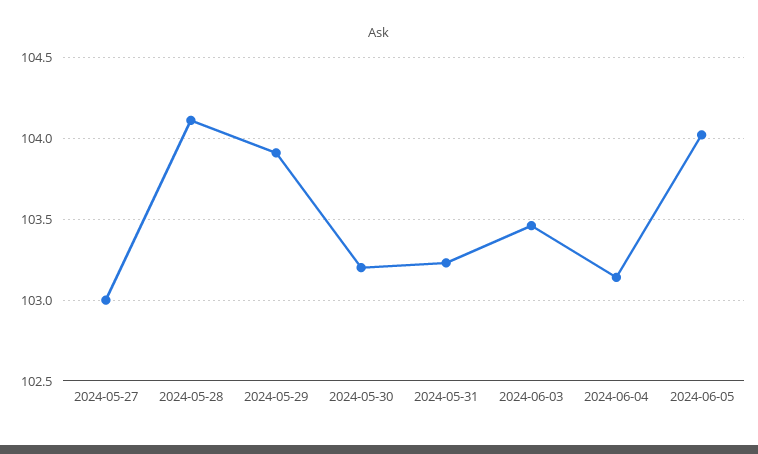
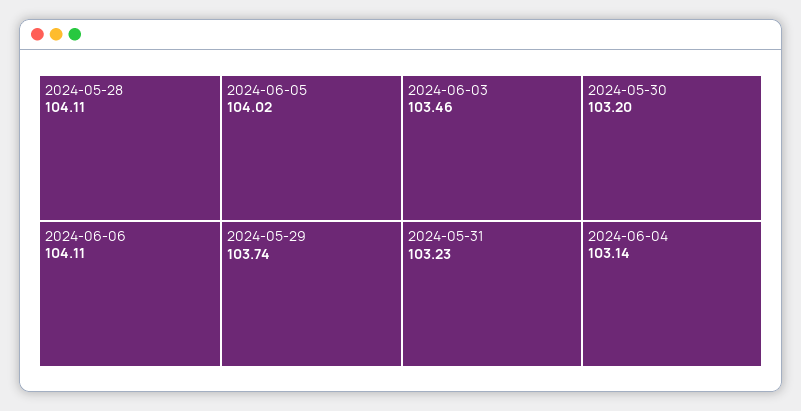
2024-05-27: 103 -> none
2024-05-29: 103.9 -> 103.74
2024-06-06: none -> 104.11

